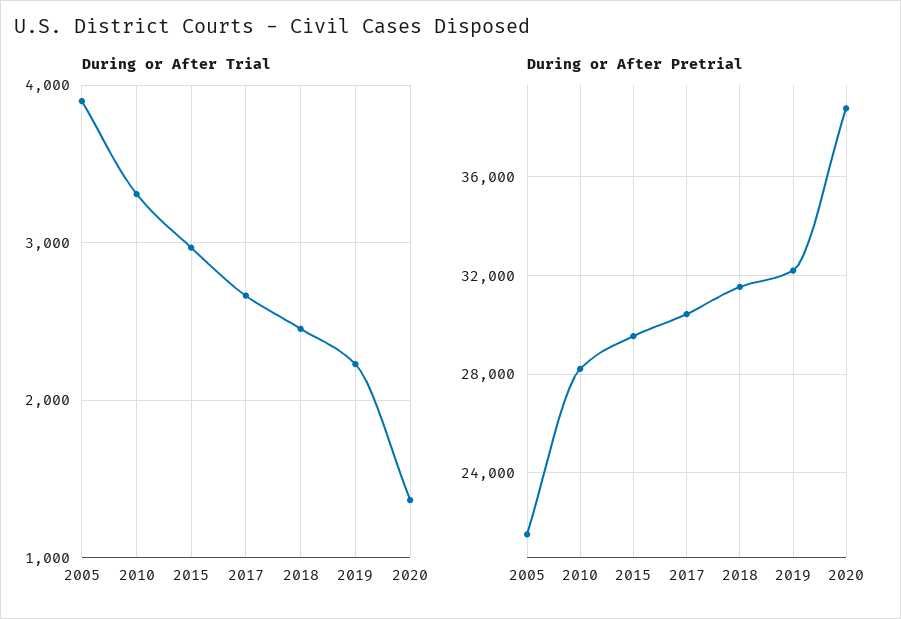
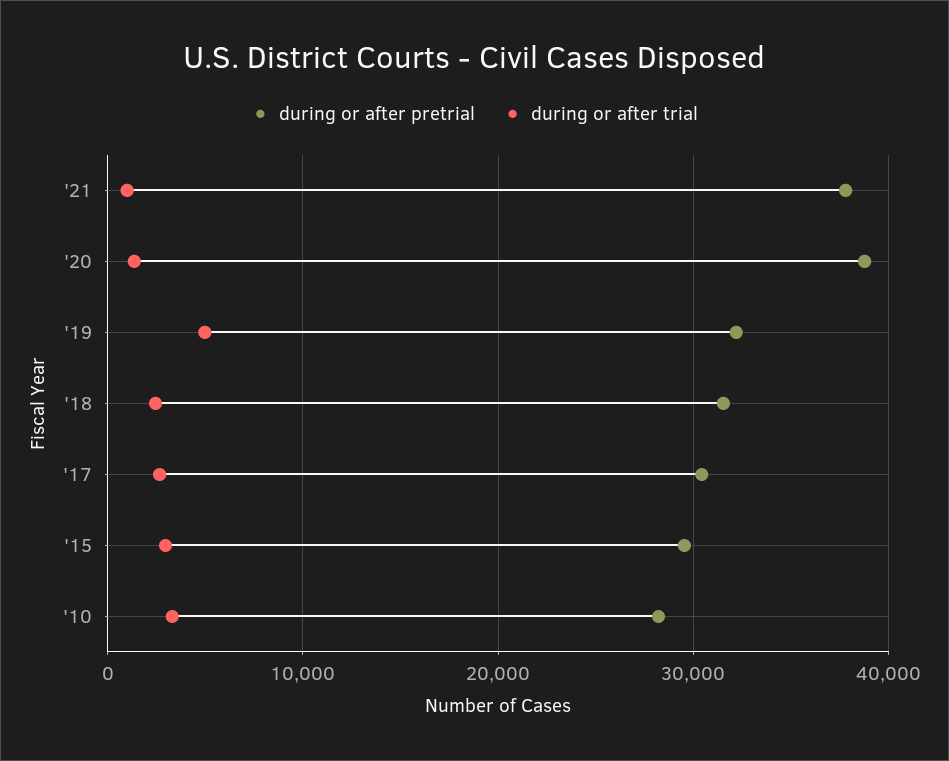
During or After Trial, 2005: 3900 -> none
During or After Trial, 2019: 2200 -> 5000
During or After Pretrial, 2005: 21500 -> none
During or After Pretrial, '21: none -> 38000
During or After Trial, '21: none -> 1000

